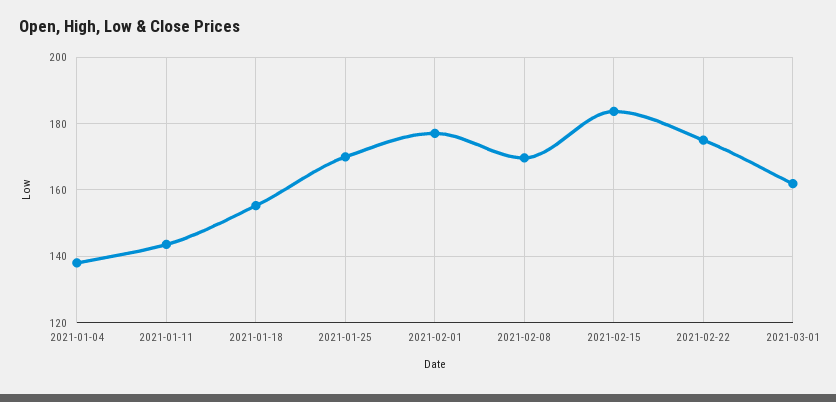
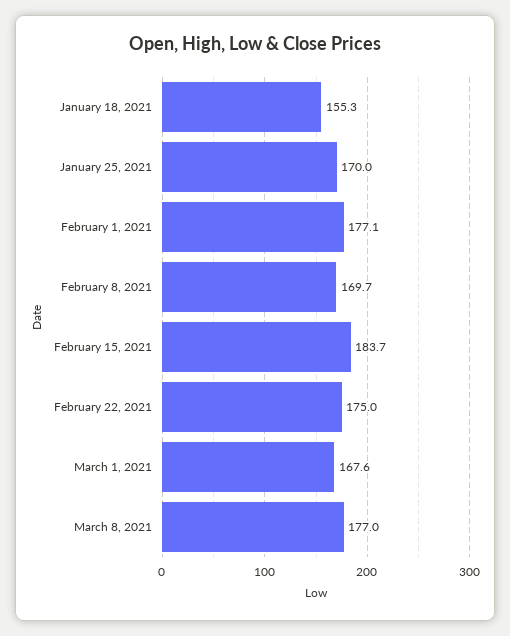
2021-01-04: 138 -> none
2021-01-11: 144 -> none
2021-03-01: 162 -> 167.6
March 8, 2021: none -> 177

